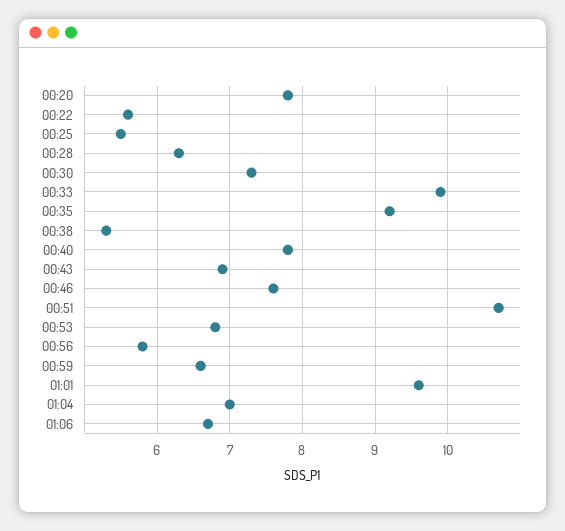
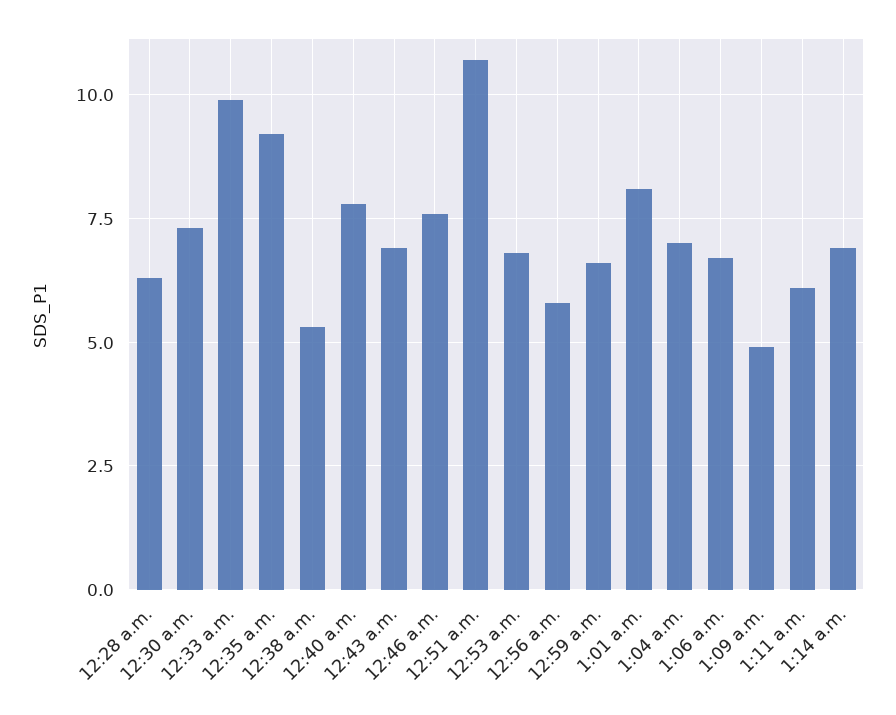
00:20: 7.8 -> none
00:22: 5.6 -> none
00:25: 5.5 -> none
01:01: 9.6 -> 8
1:09 a.m.: none -> 5
1:11 a.m.: none -> 6
1:14 a.m.: none -> 7

